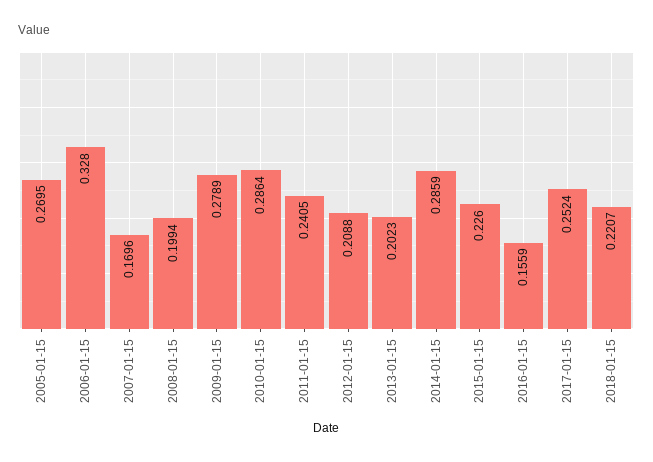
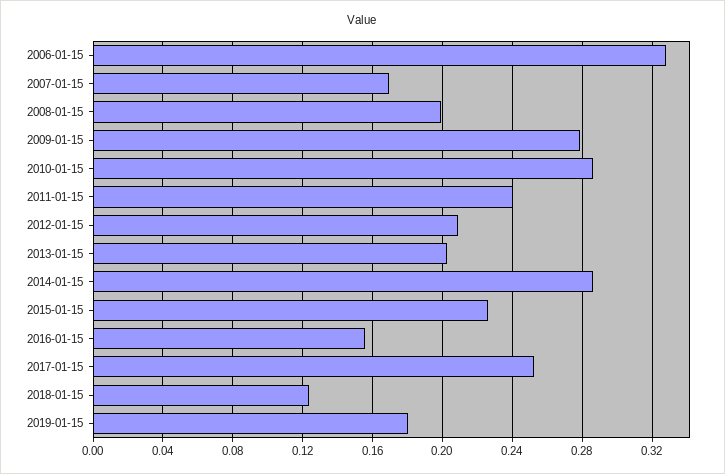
2005-01-15: 0.2695 -> none
2018-01-15: 0.2207 -> 0.125
2019-01-15: none -> 0.18

